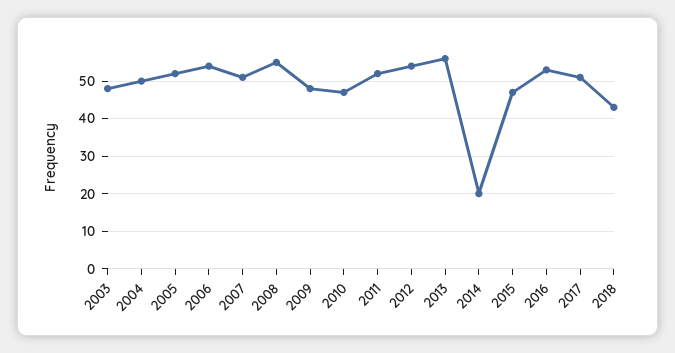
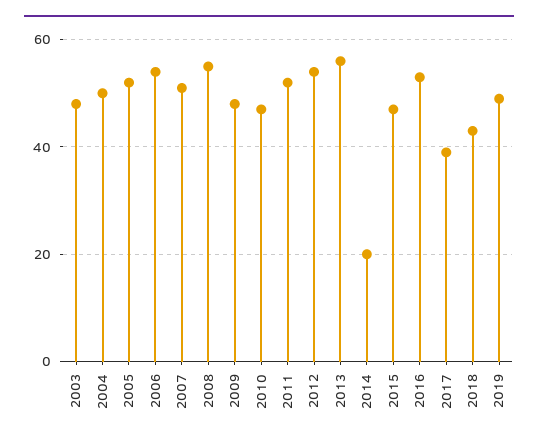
2017: 50 -> 40
2019: none -> 50

